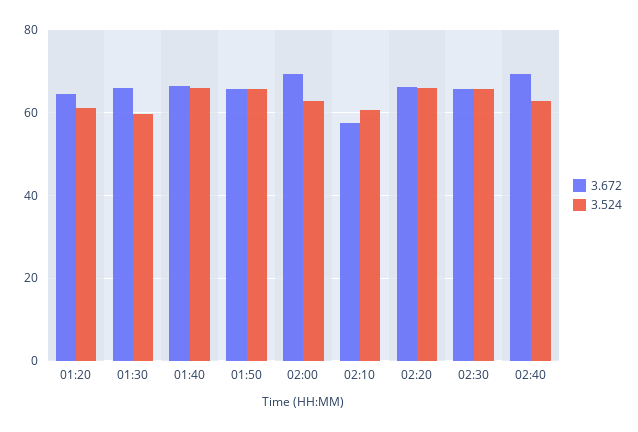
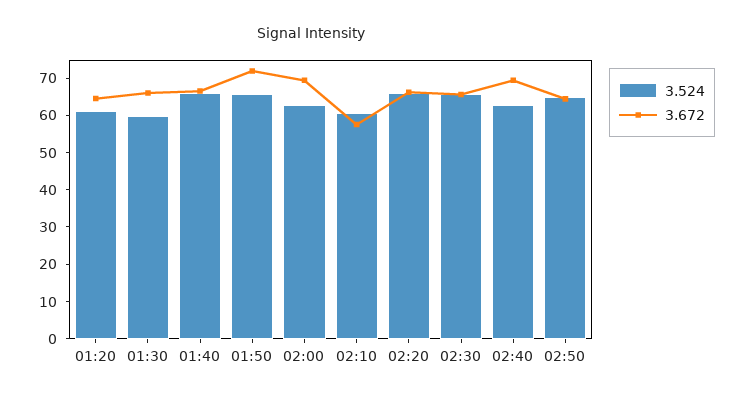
3.672, 01:50: 66 -> 72.5
3.524, 02:50: none -> 65
3.672, 02:50: none -> 65

